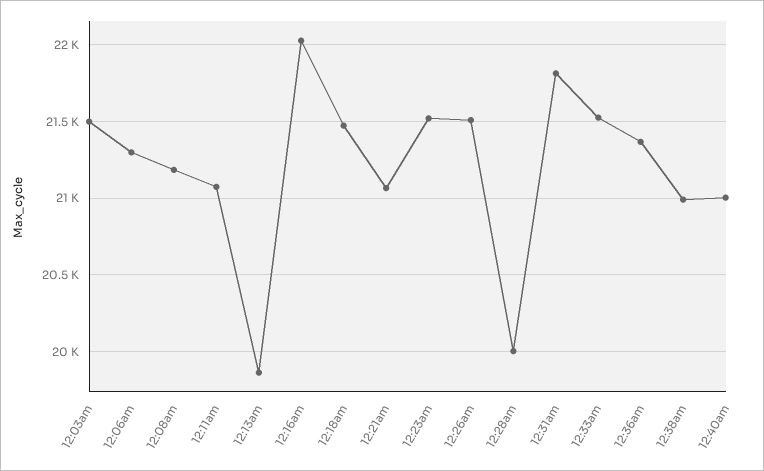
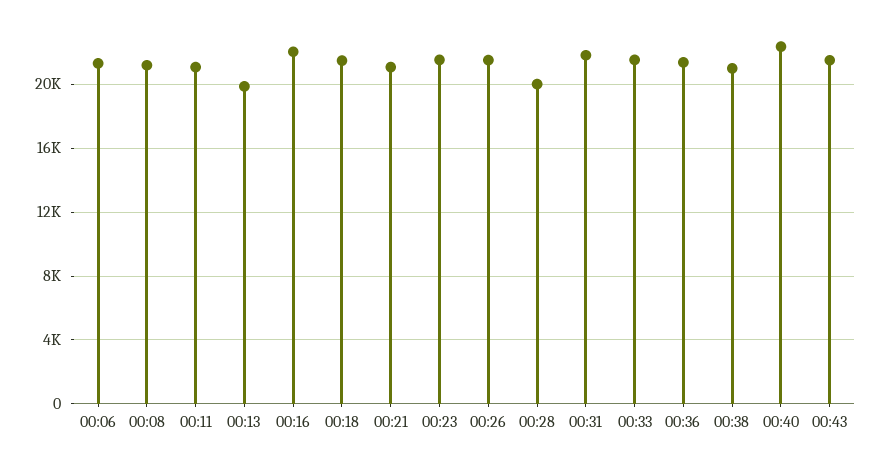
12:03am: 21500 -> none
12:40am: 21000 -> 22500
00:43: none -> 21500

